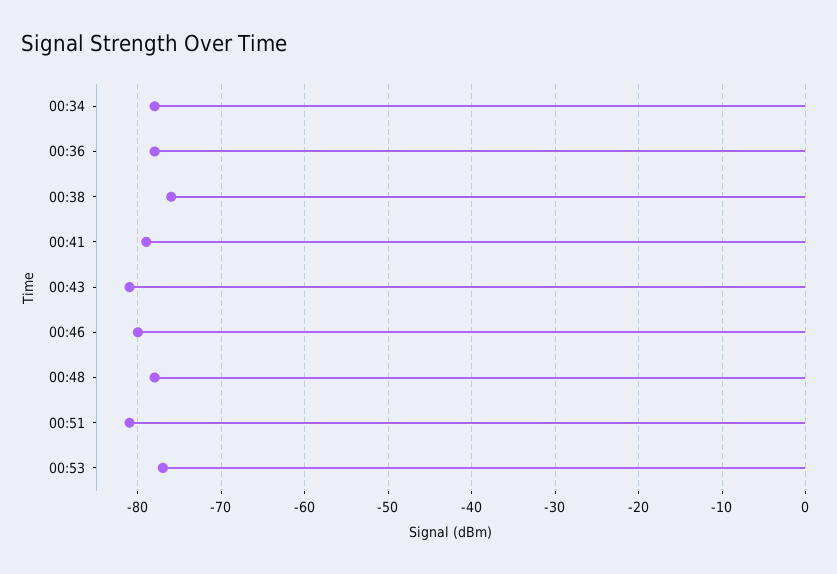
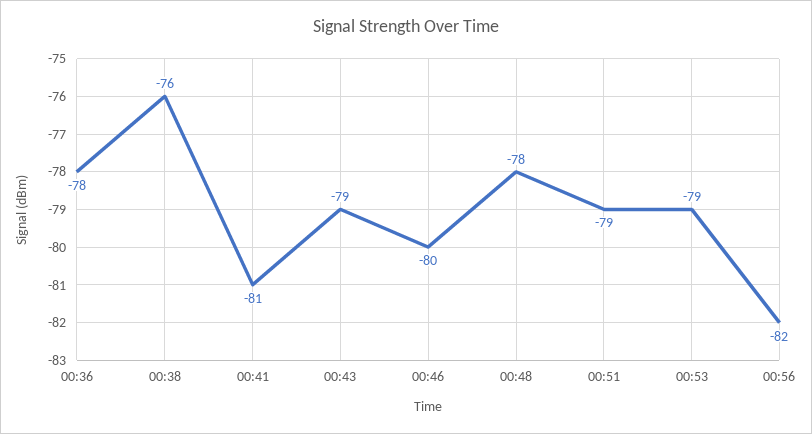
00:34: -78 -> none
00:41: -79 -> -81
00:43: -81 -> -79
00:51: -81 -> -79
00:53: -77 -> -79
00:56: none -> -82

